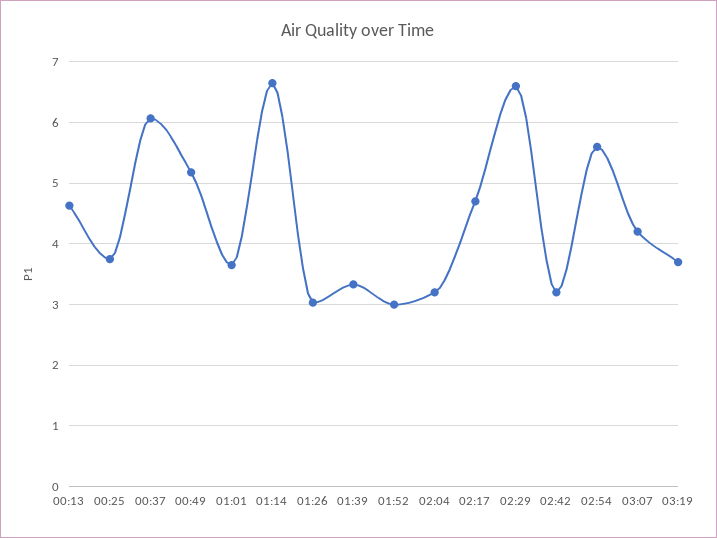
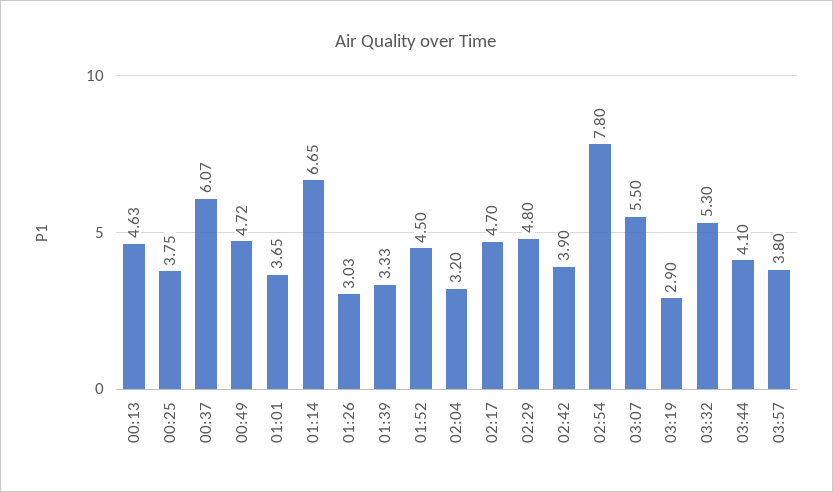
00:49: 5.2 -> 4.72
01:52: 3 -> 4.5
02:29: 6.6 -> 4.8
02:42: 3.2 -> 3.9
02:54: 5.6 -> 7.8
03:07: 4.2 -> 5.5
03:19: 3.7 -> 2.9
03:32: none -> 5.3
03:44: none -> 4.1
03:57: none -> 3.8

